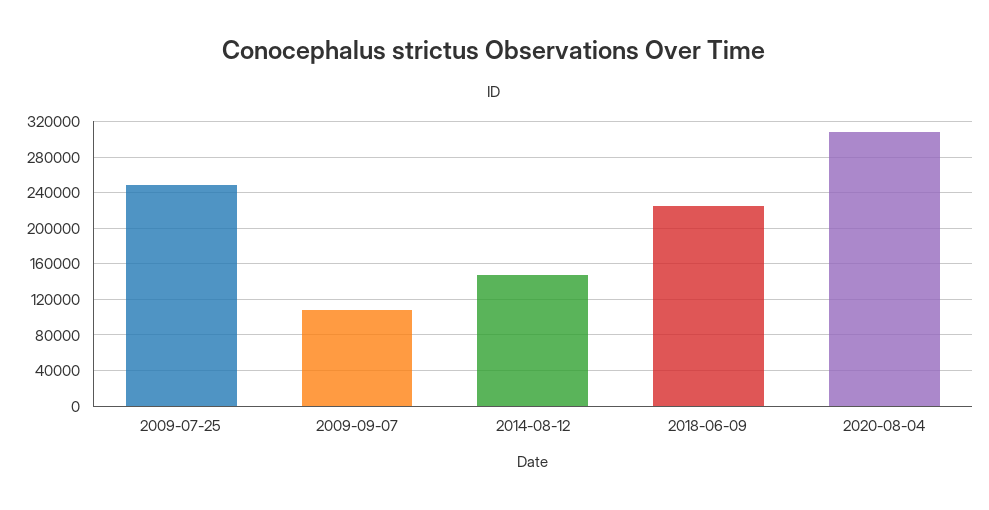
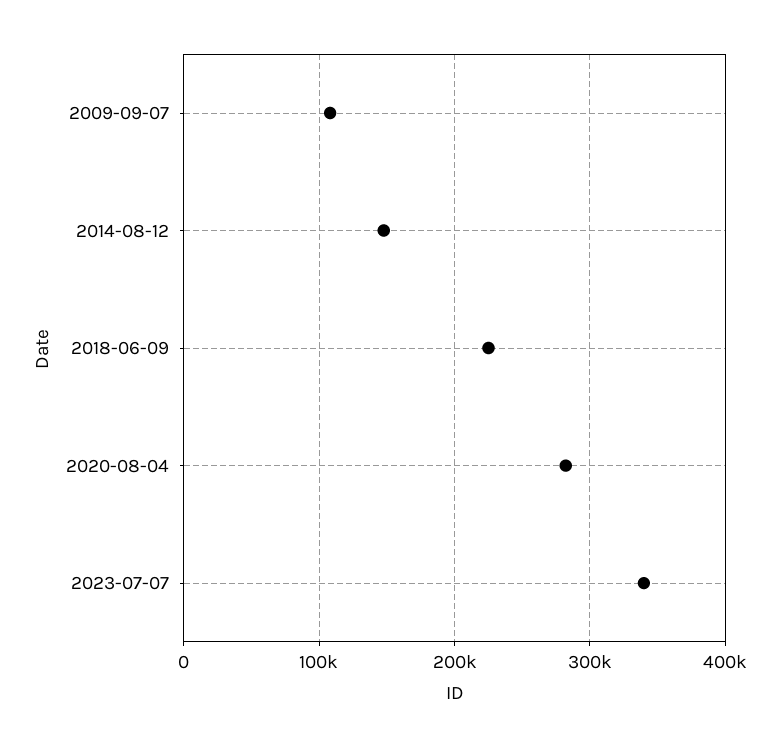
2009-07-25: 250000 -> none
2020-08-04: 310000 -> 280000
2023-07-07: none -> 340000

